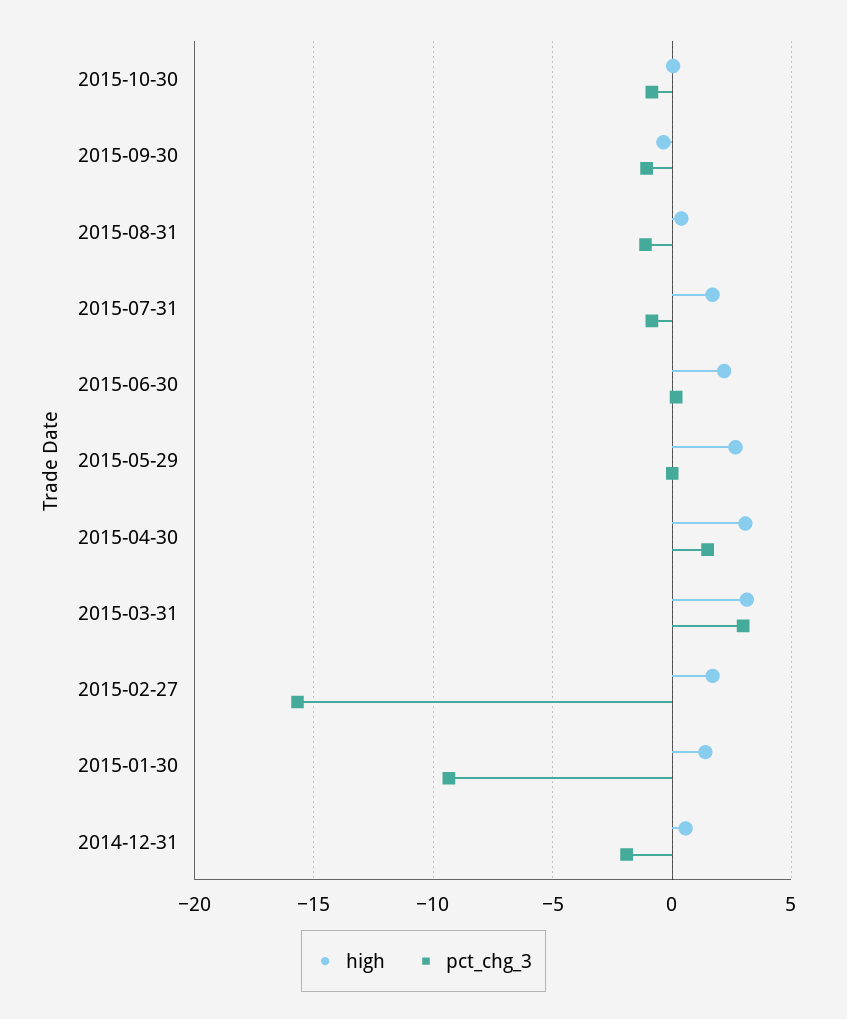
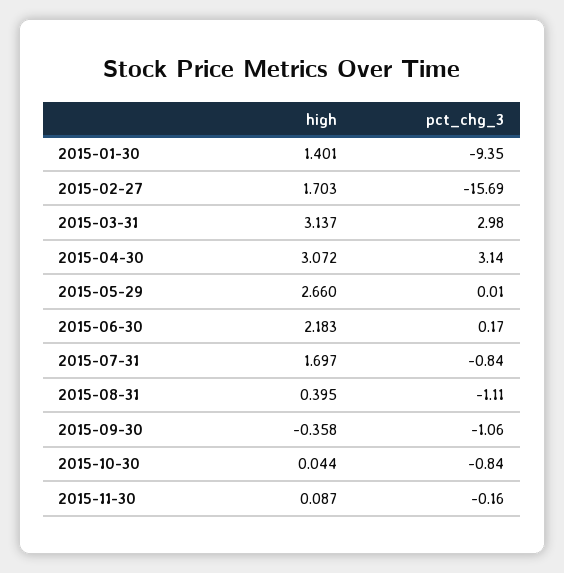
pct_chg_3, 2015-04-30: 1.5 -> 3.14
high, 2014-12-31: 0.5 -> none
pct_chg_3, 2014-12-31: -2 -> none
high, 2015-11-30: none -> 0.087
pct_chg_3, 2015-11-30: none -> -0.16

